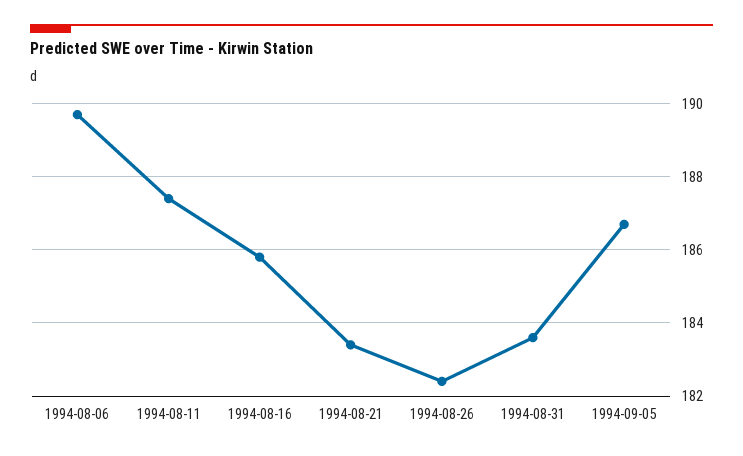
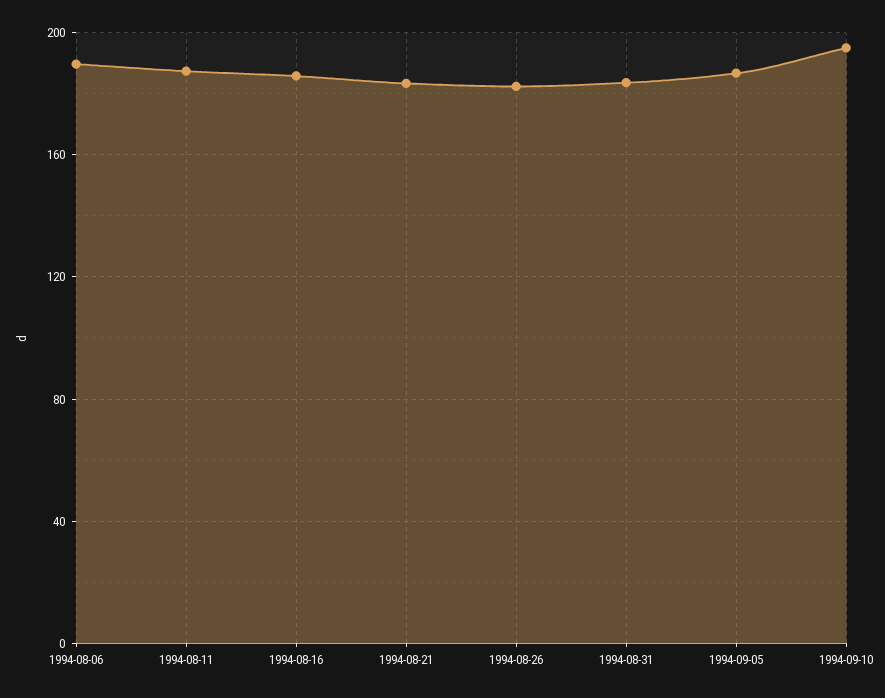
1994-09-10: none -> 195

